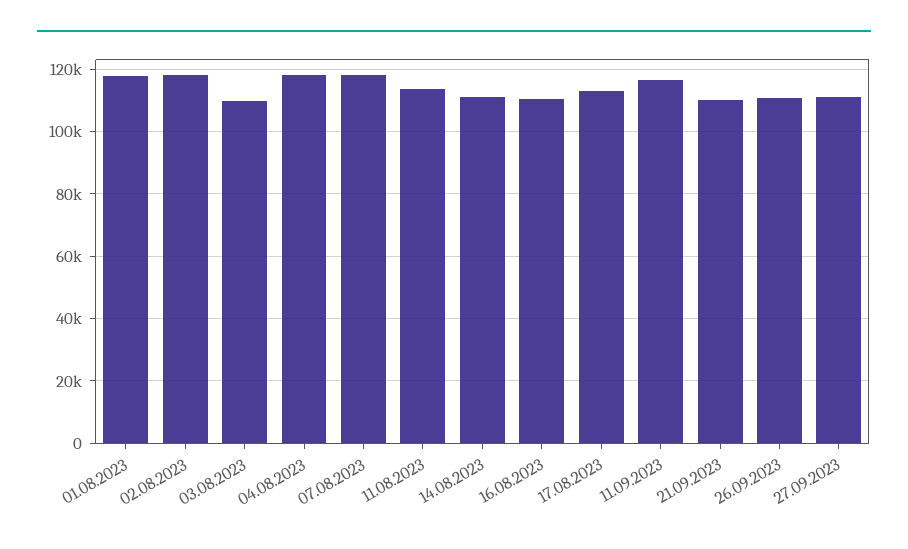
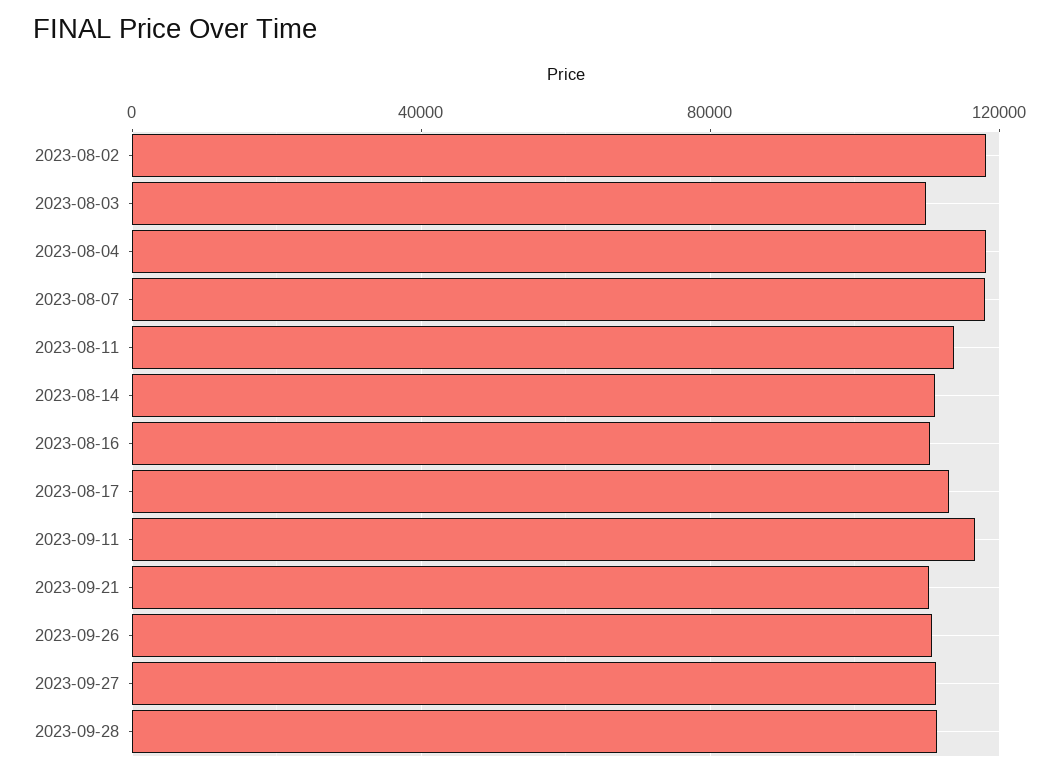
01.08.2023: 118000 -> none
2023-09-28: none -> 110000

